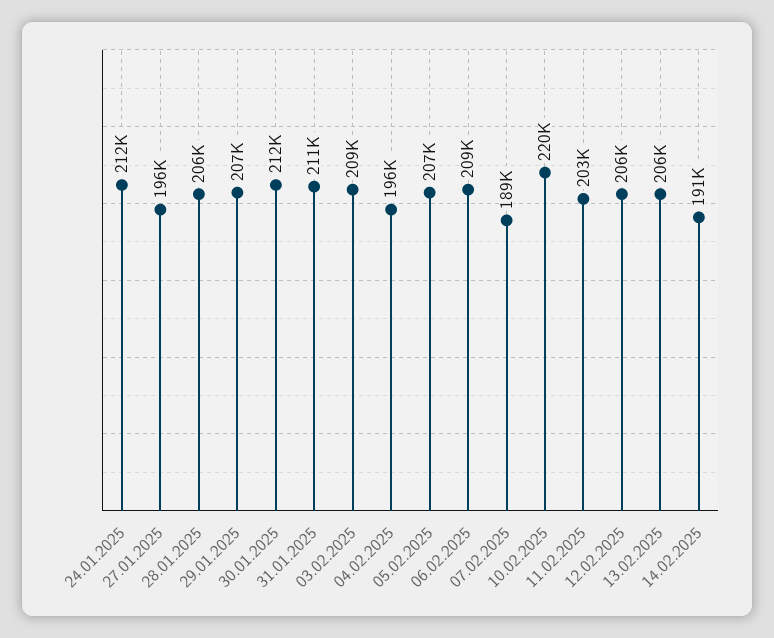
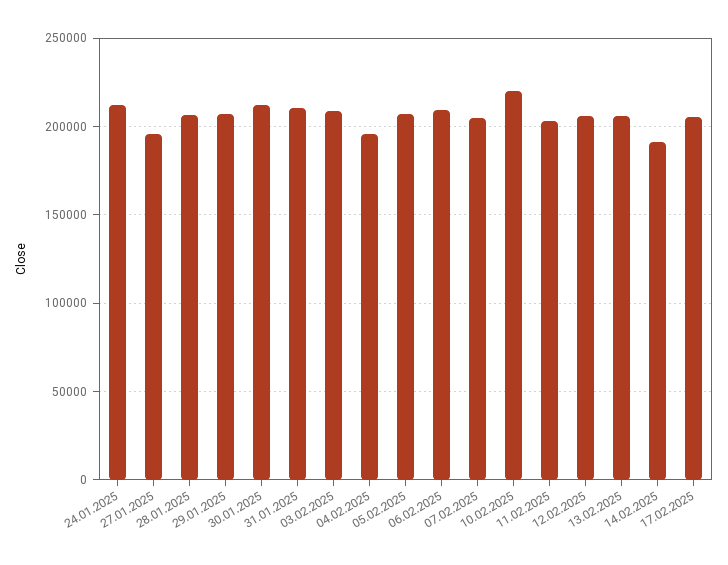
07.02.2025: 189000 -> 205000
17.02.2025: none -> 205000

